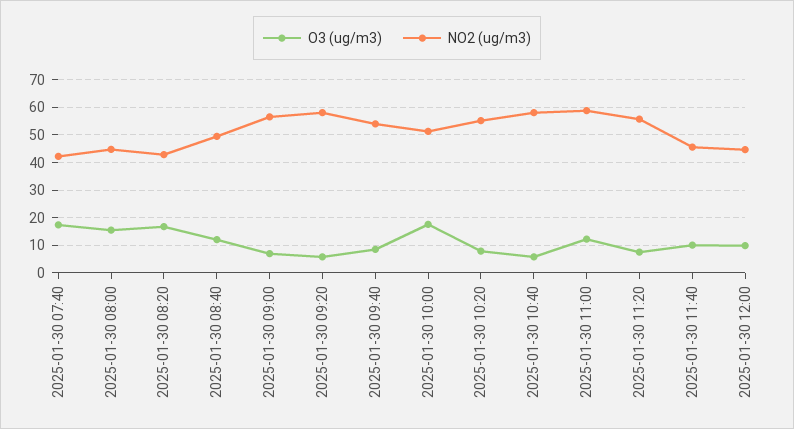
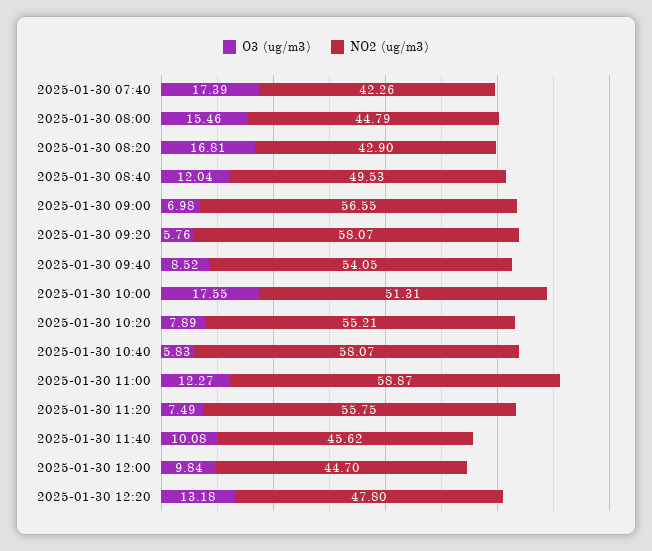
O3 (ug/m3), 2025-01-30 12:20: none -> 13.18
NO2 (ug/m3), 2025-01-30 12:20: none -> 47.8

